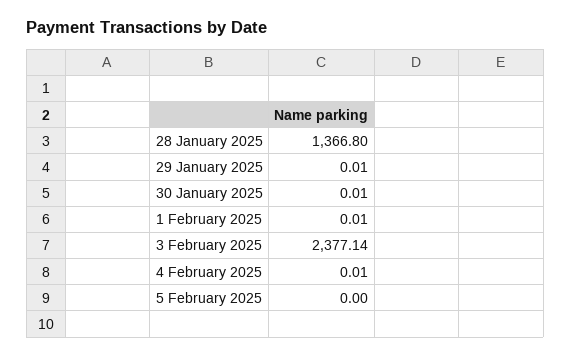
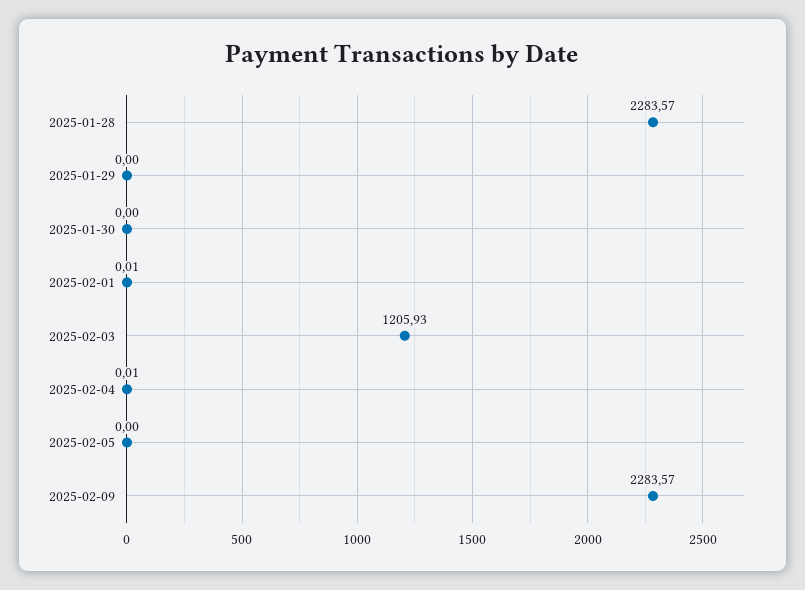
28 January 2025: 1366.8 -> 2283.57
29 January 2025: 0.01 -> 0
30 January 2025: 0.01 -> 0
3 February 2025: 2377.14 -> 1205.93
2025-02-09: none -> 2283.57

